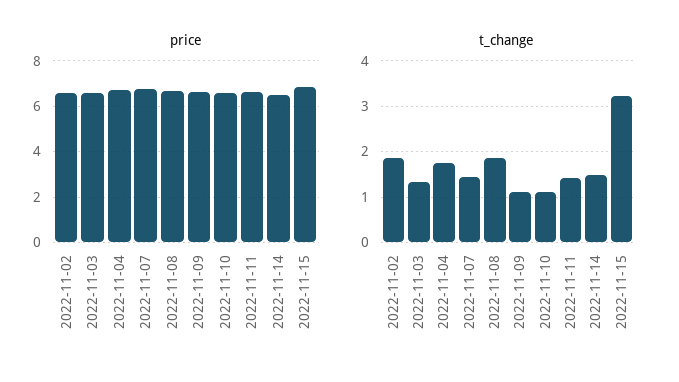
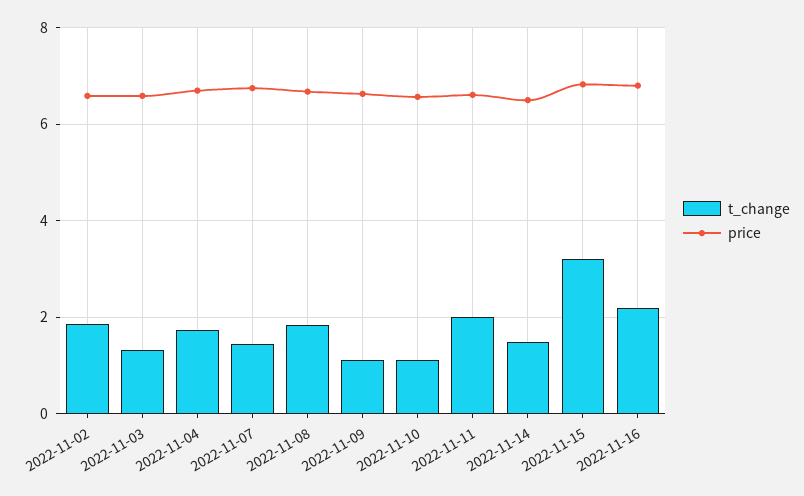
t_change, 2022-11-11: 1.4 -> 2
t_change, 2022-11-16: none -> 2.2
price, 2022-11-16: none -> 6.8

